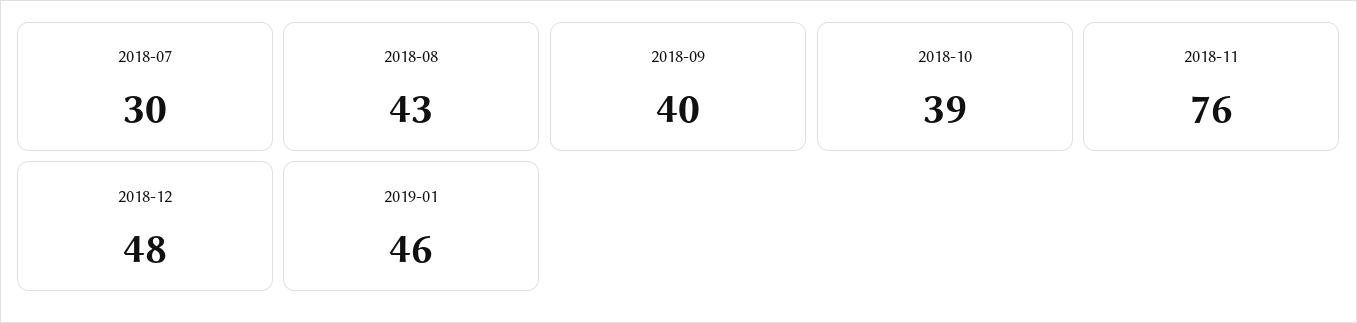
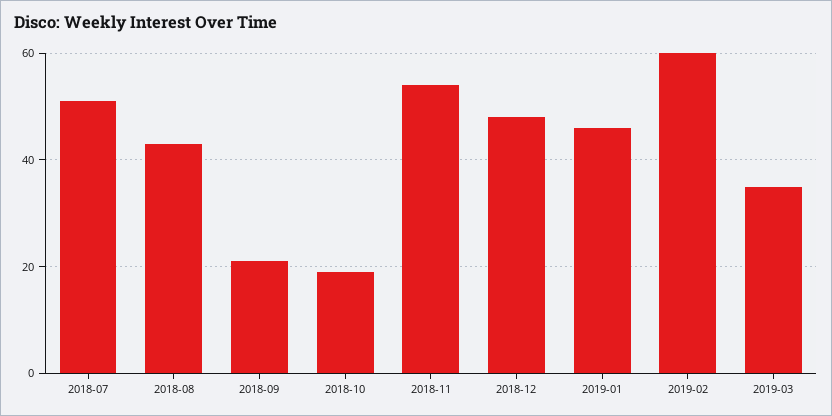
2018-07: 30 -> 50
2018-09: 40 -> 20
2018-10: 39 -> 20
2018-11: 76 -> 55
2019-02: none -> 60
2019-03: none -> 35

